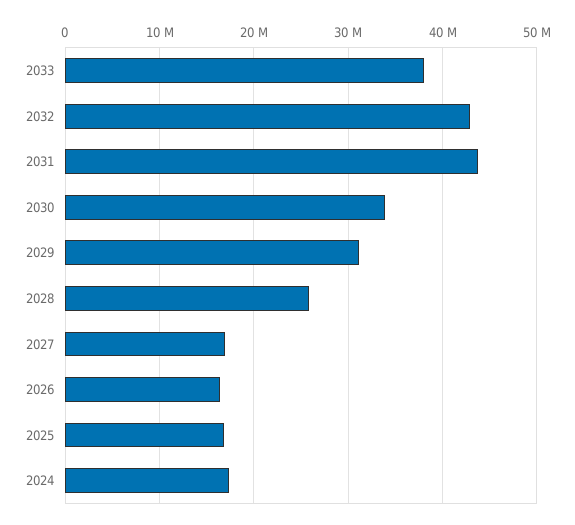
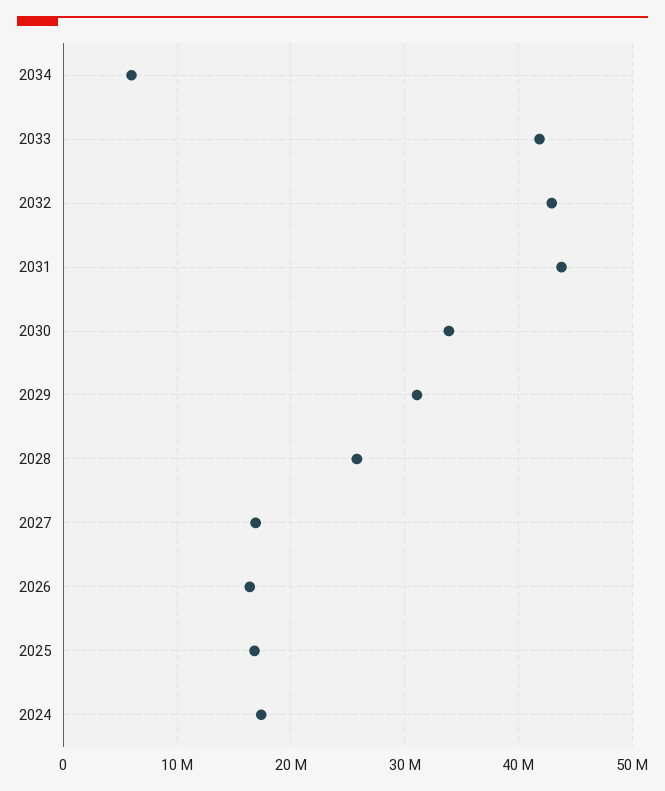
2033: 38000000 -> 42000000
2034: none -> 6000000

